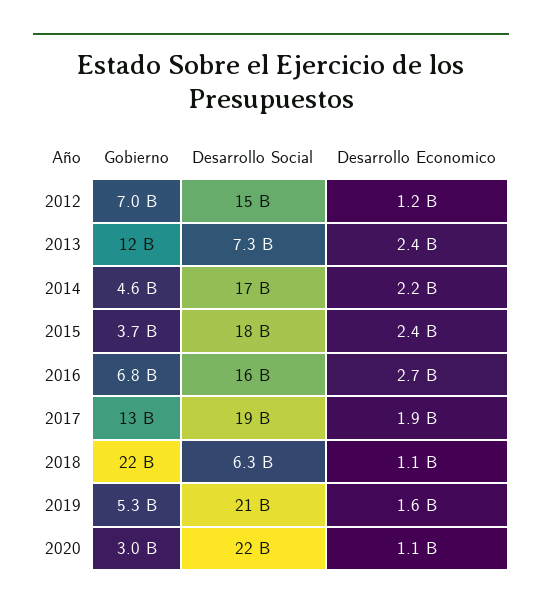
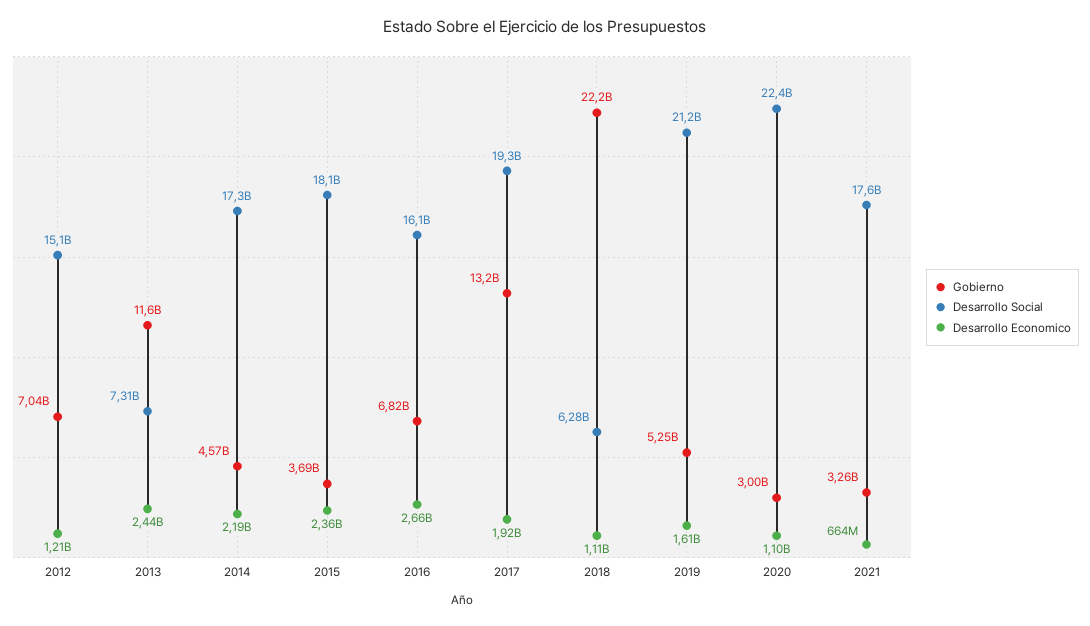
Gobierno, 2021: none -> 3260000000
Desarrollo Social, 2021: none -> 17600000000
Desarrollo Economico, 2021: none -> 664000000

